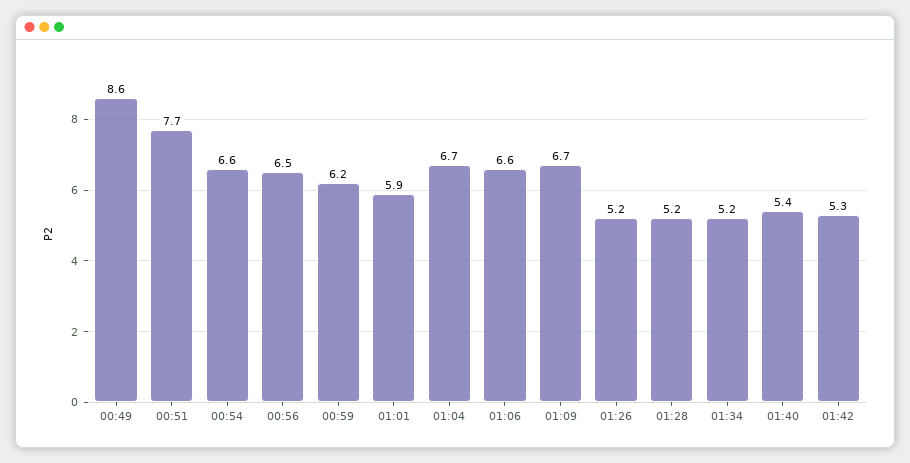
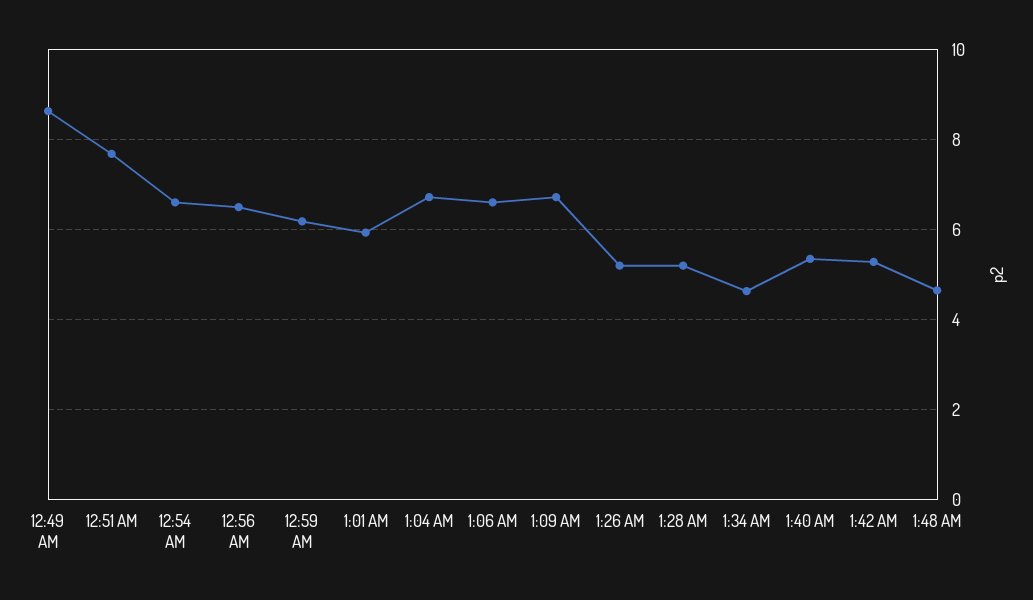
01:34: 5.2 -> 4.6
1:48 AM: none -> 4.6

